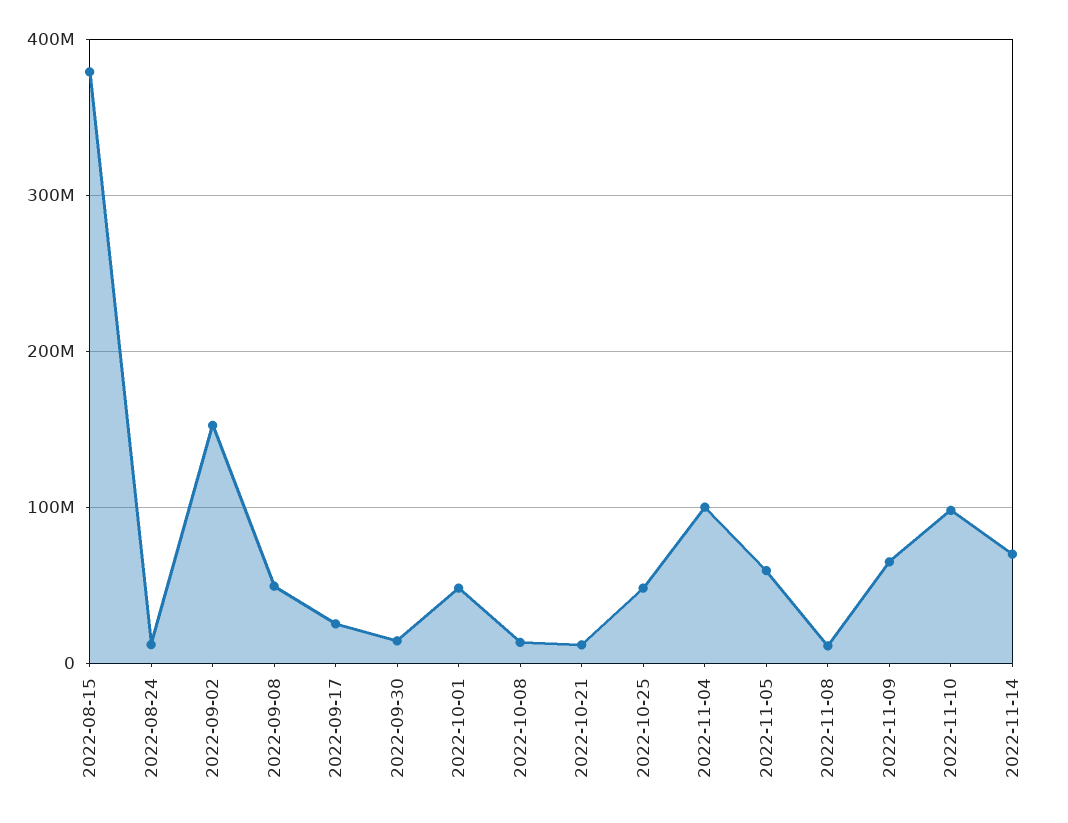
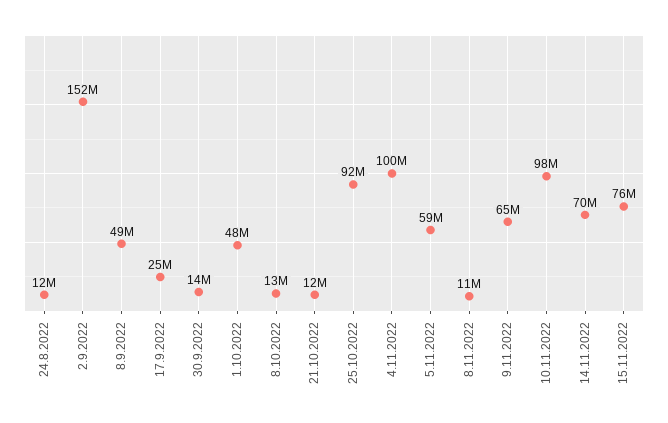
2022-08-15: 380000000 -> none
2022-10-25: 50000000 -> 92000000
15.11.2022: none -> 76000000

